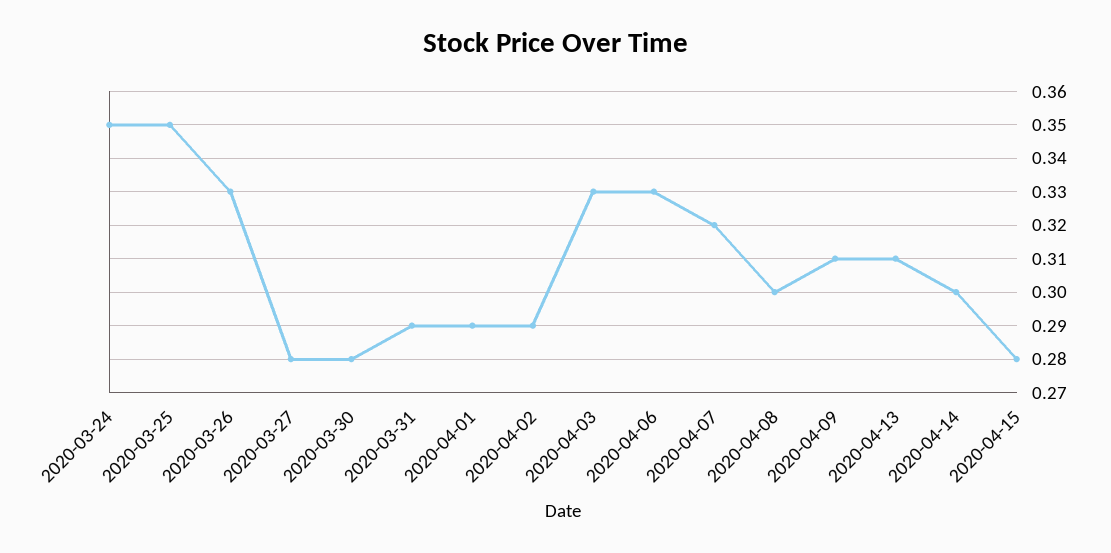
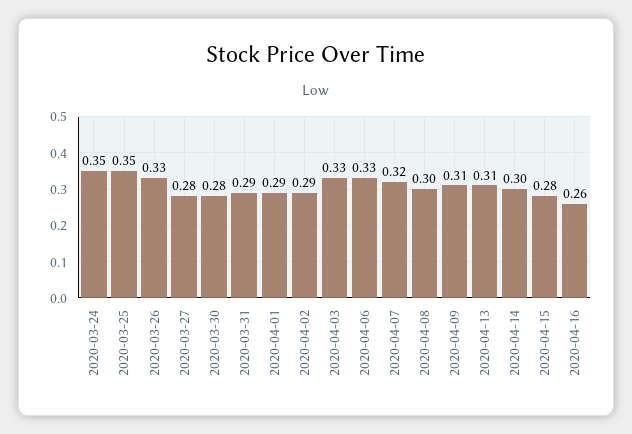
2020-04-16: none -> 0.26

